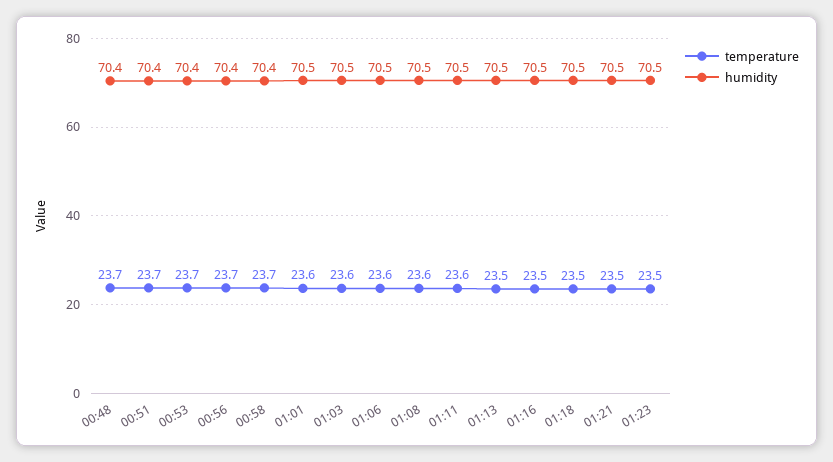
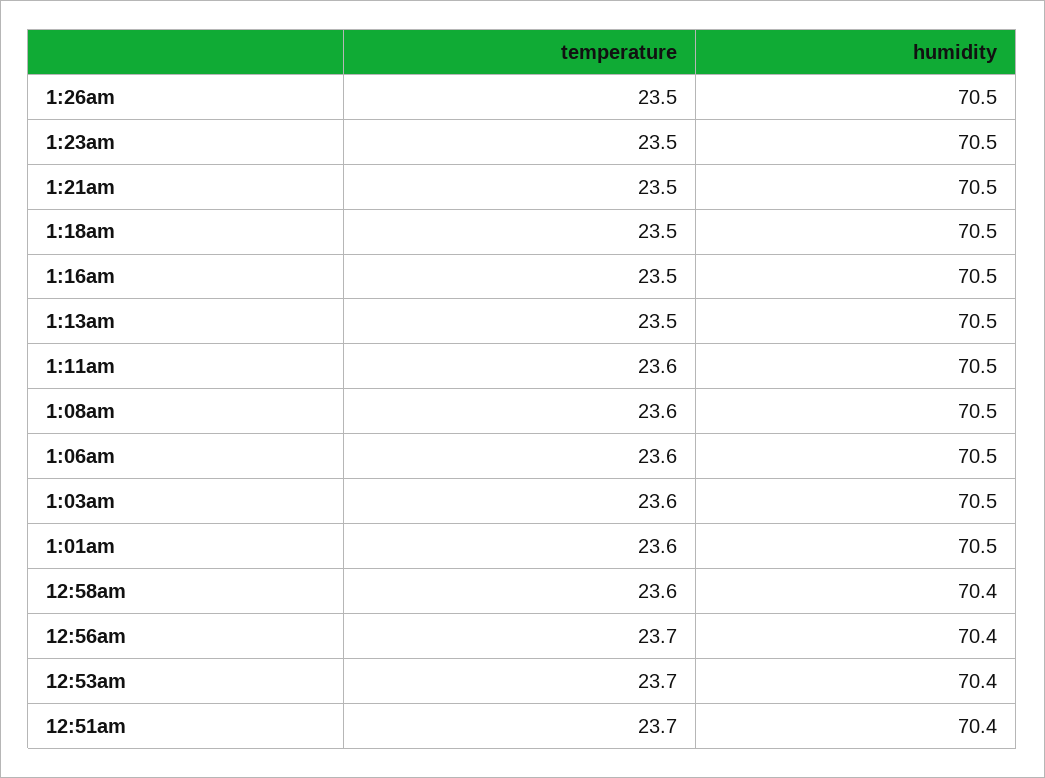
temperature, 00:48: 23.7 -> none
humidity, 00:48: 70.4 -> none
temperature, 00:58: 23.7 -> 23.6
temperature, 1:26am: none -> 23.5
humidity, 1:26am: none -> 70.5

